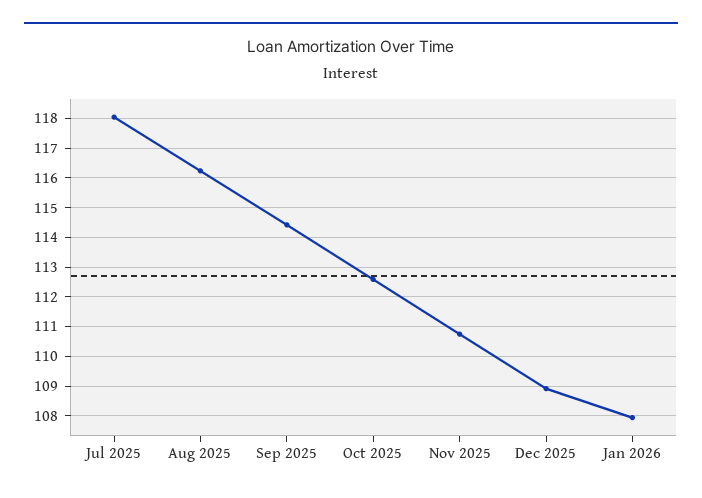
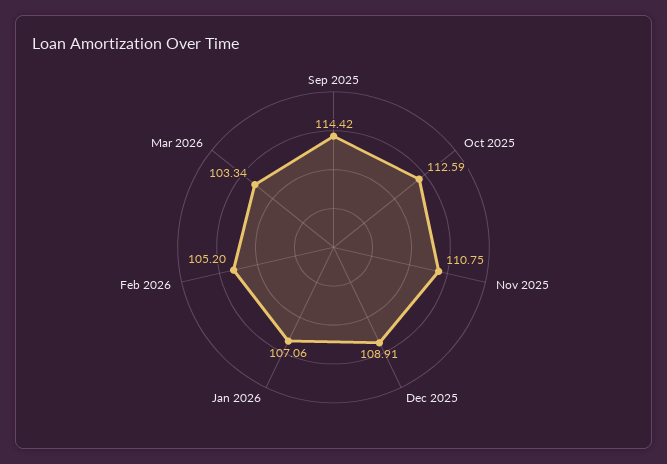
Jul 2025: 118 -> none
Aug 2025: 116.25 -> none
Jan 2026: 108 -> 107.06
Feb 2026: none -> 105.2
Mar 2026: none -> 103.34

